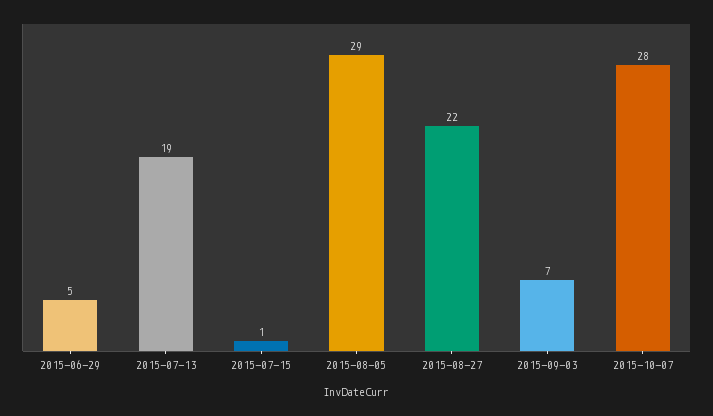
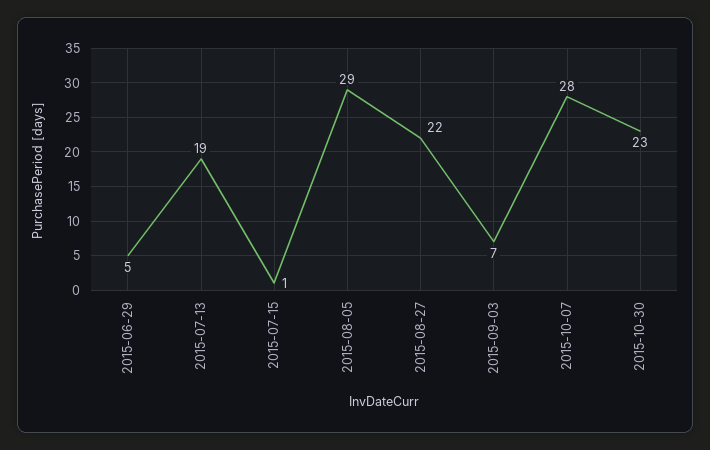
2015-10-30: none -> 23

